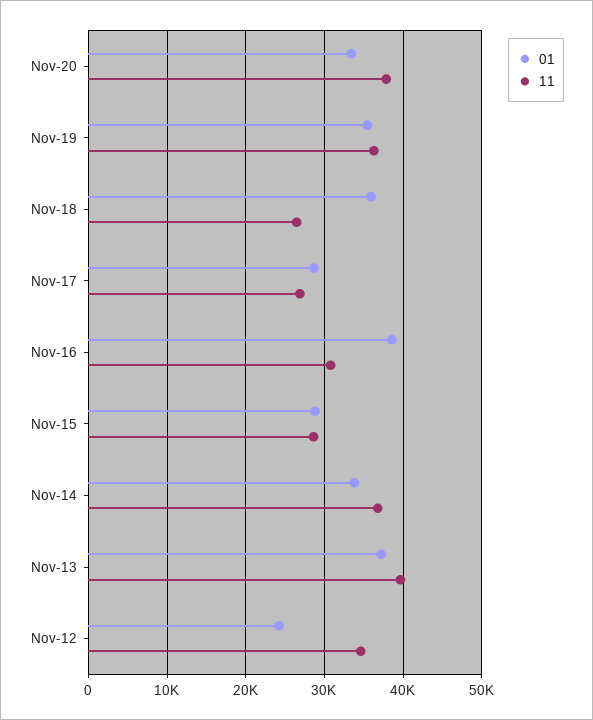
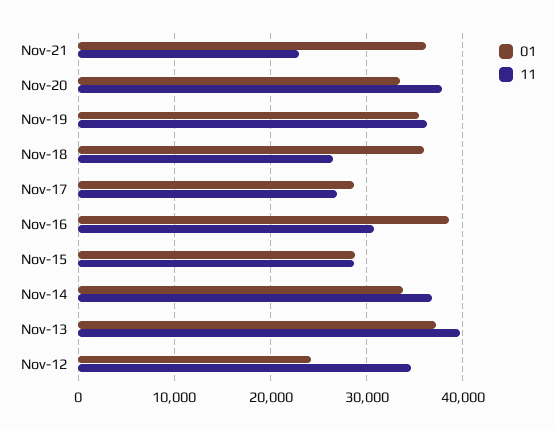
01, Nov-21: none -> 36000
11, Nov-21: none -> 23000

